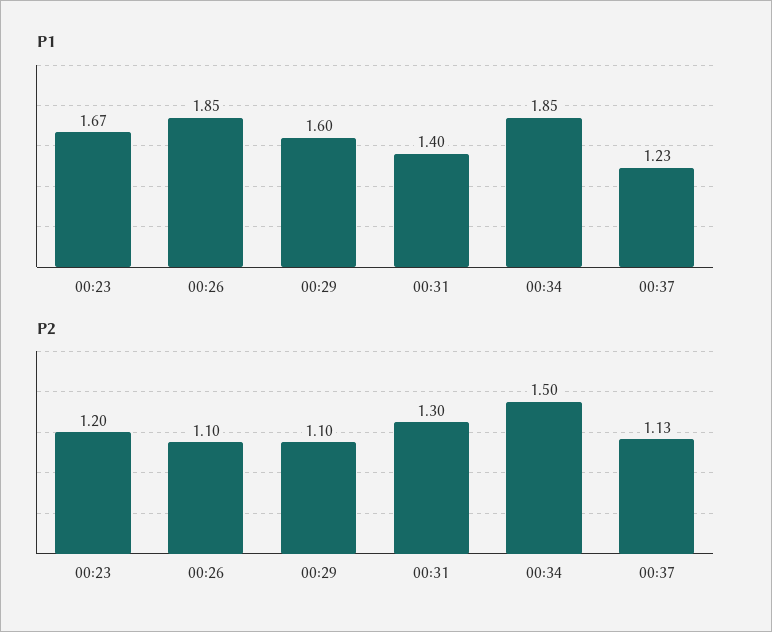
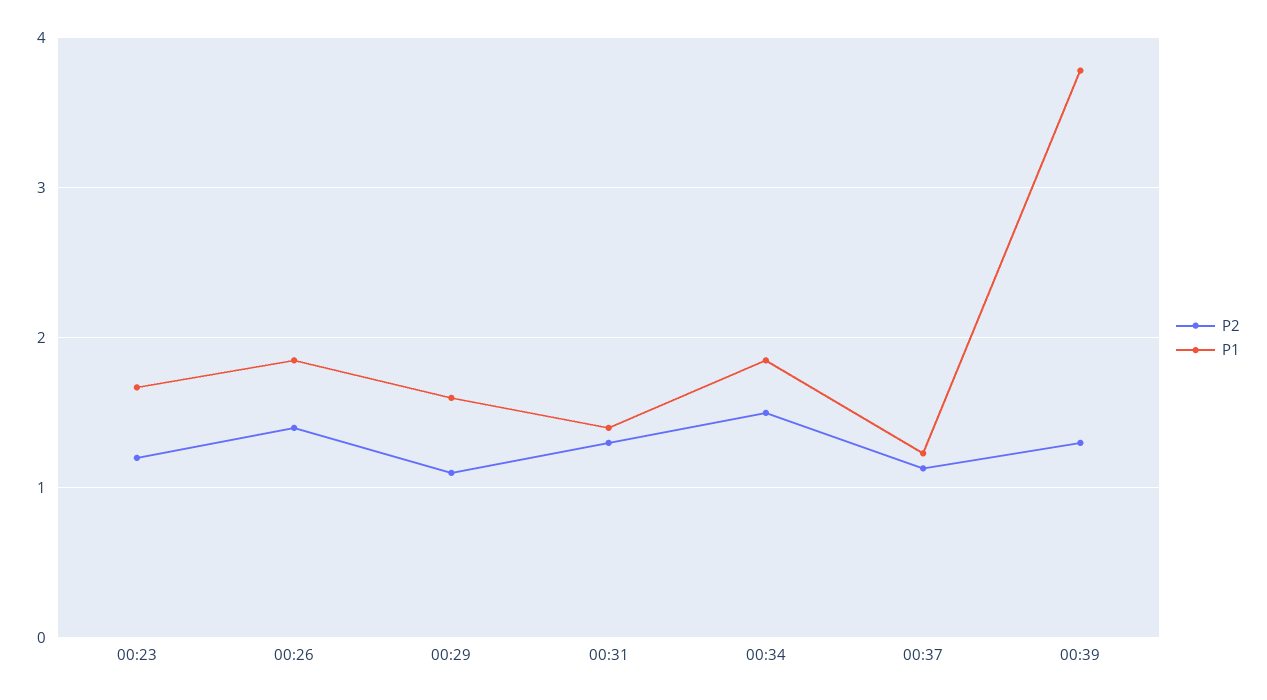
P2, 00:26: 1.1 -> 1.4
P2, 00:39: none -> 1.3
P1, 00:39: none -> 3.8

